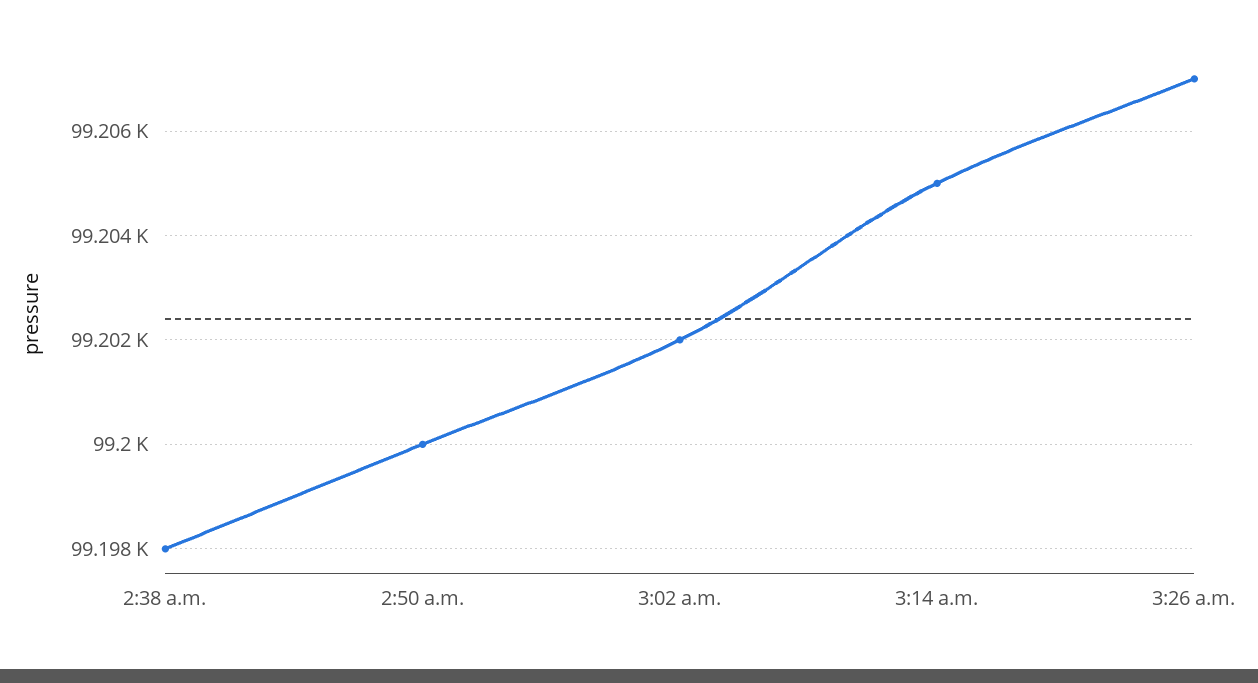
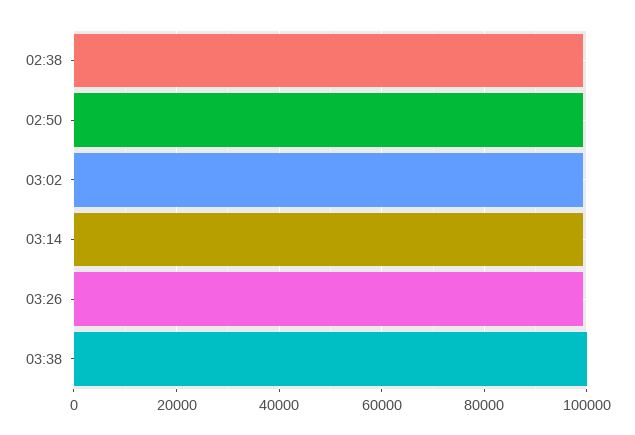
03:38: none -> 100000

